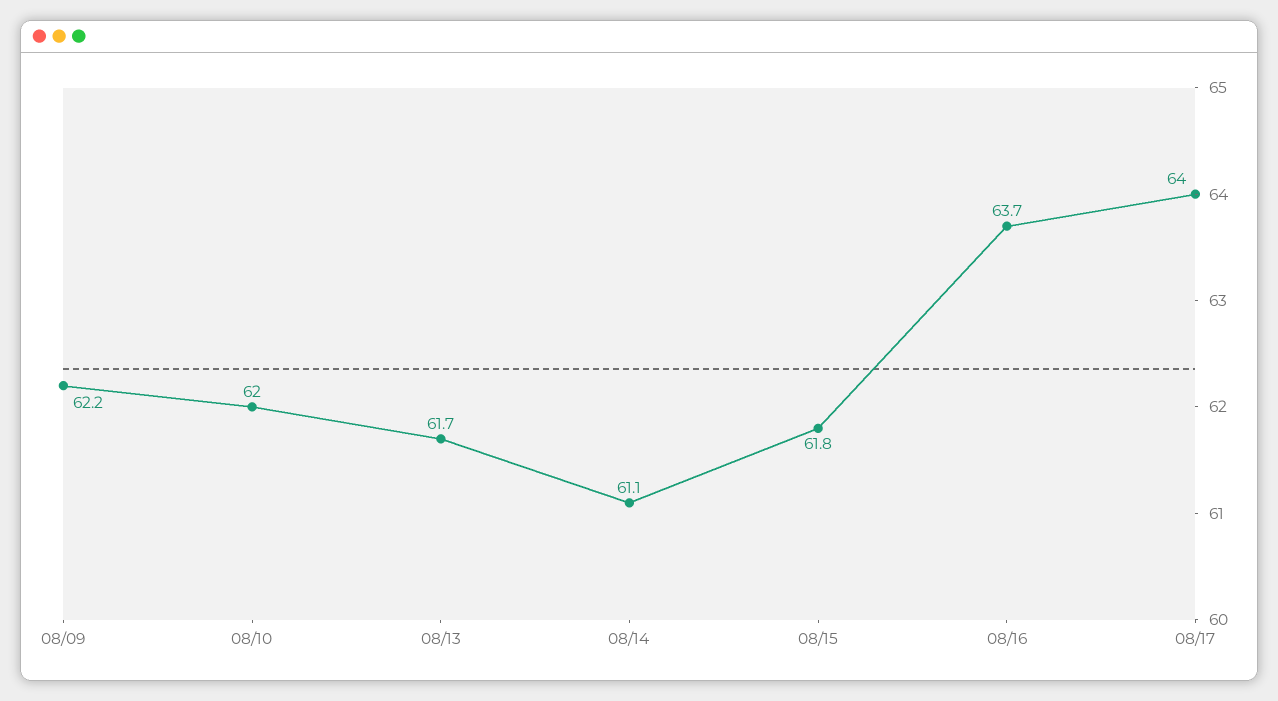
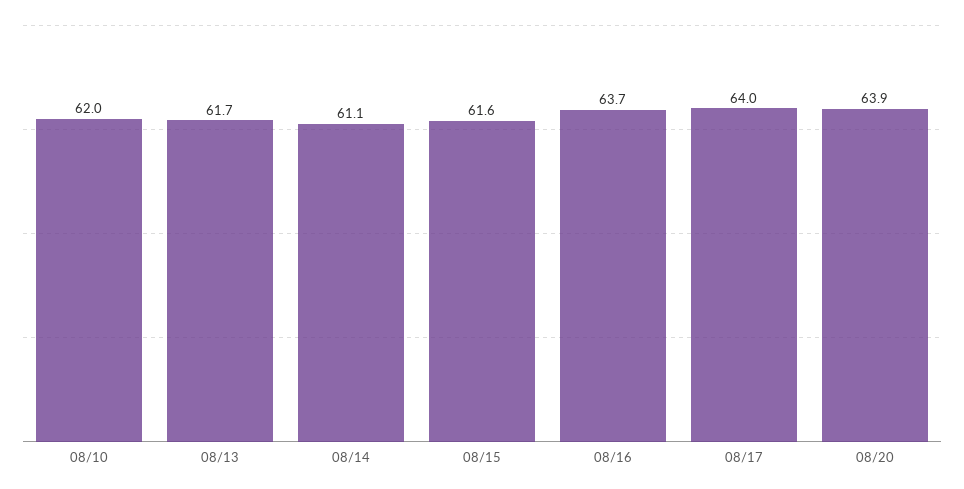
08/09: 62.2 -> none
08/15: 61.8 -> 61.6
08/20: none -> 63.9

